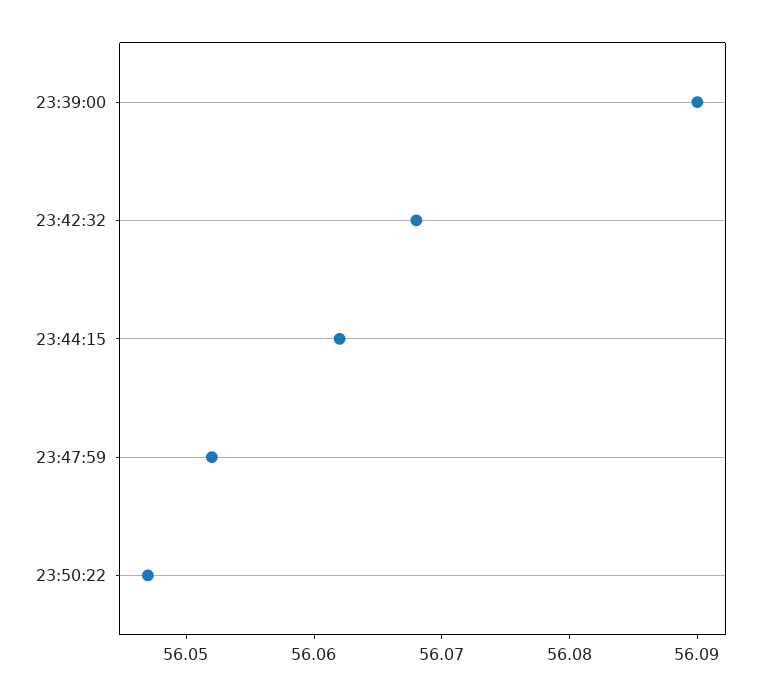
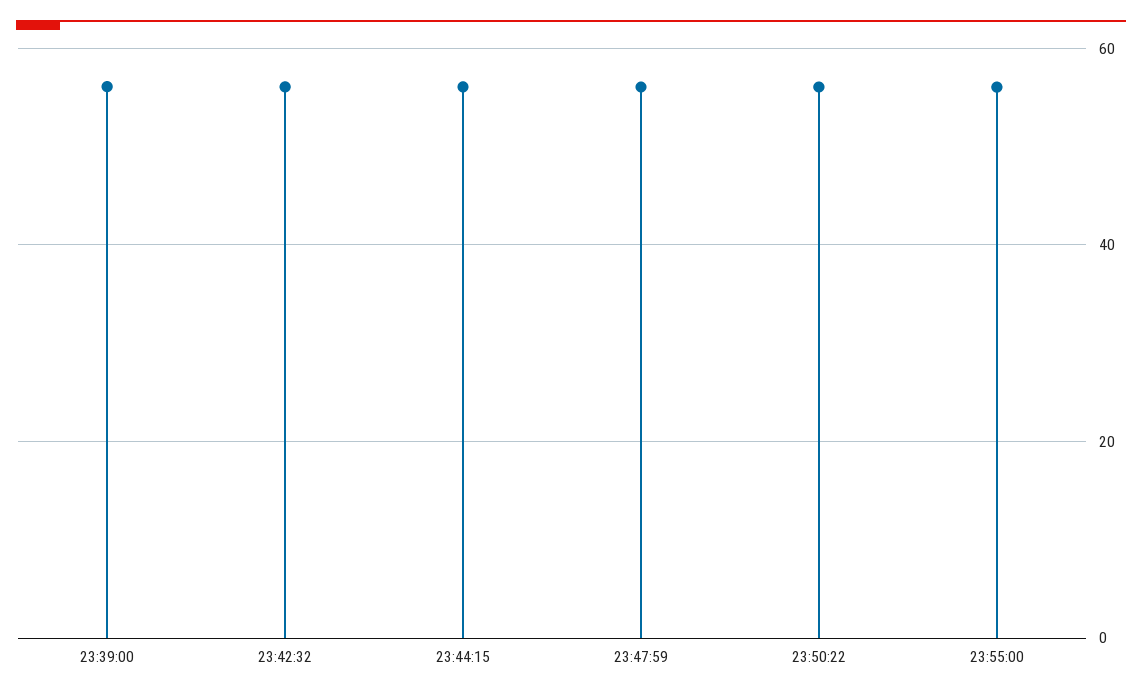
23:55:00: none -> 56

